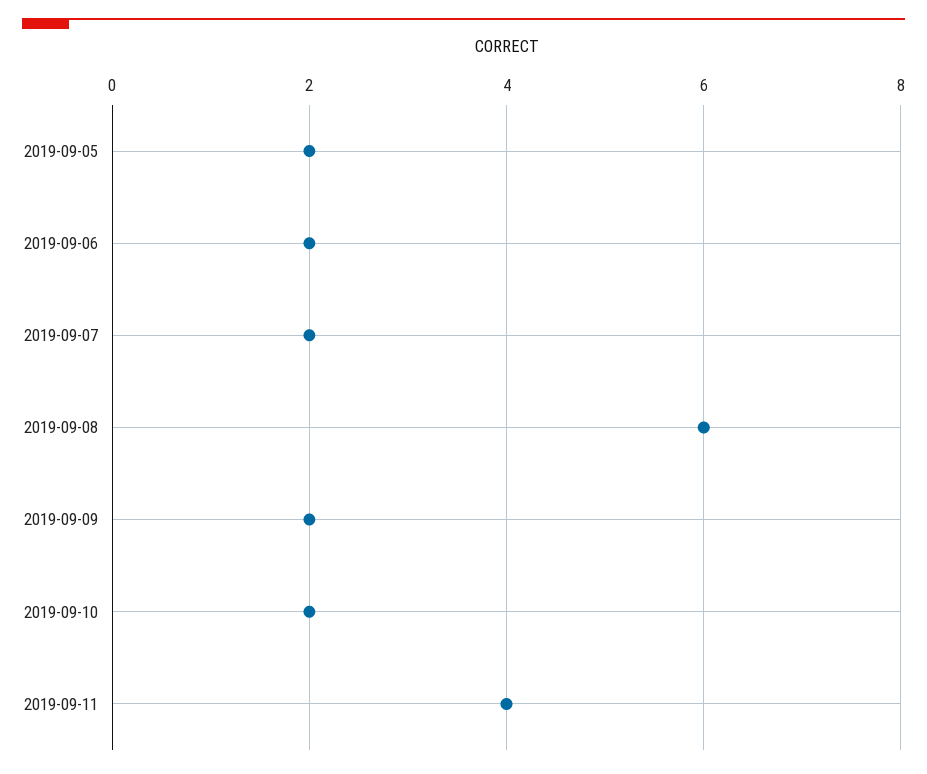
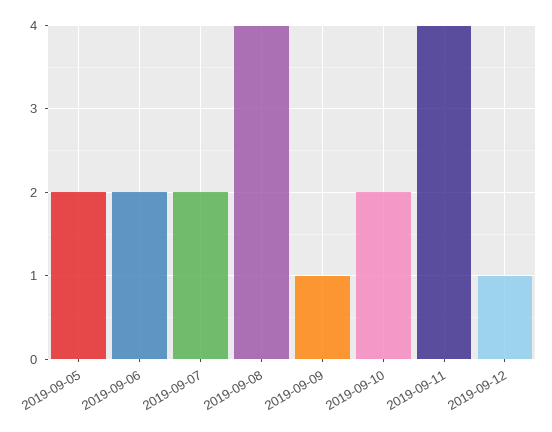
2019-09-08: 6 -> 4
2019-09-09: 2 -> 1
2019-09-12: none -> 1

